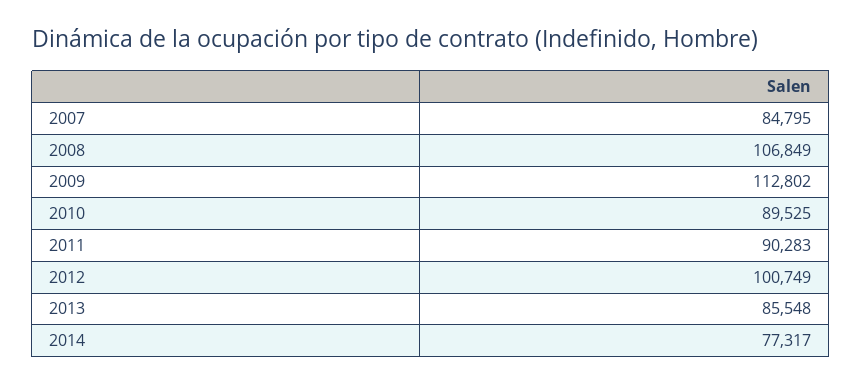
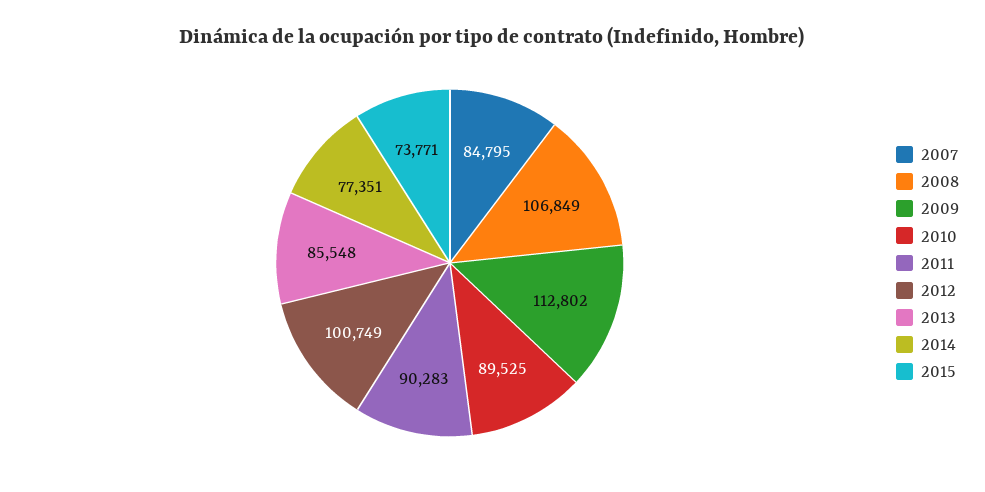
2014: 77317 -> 77351
2015: none -> 73771

